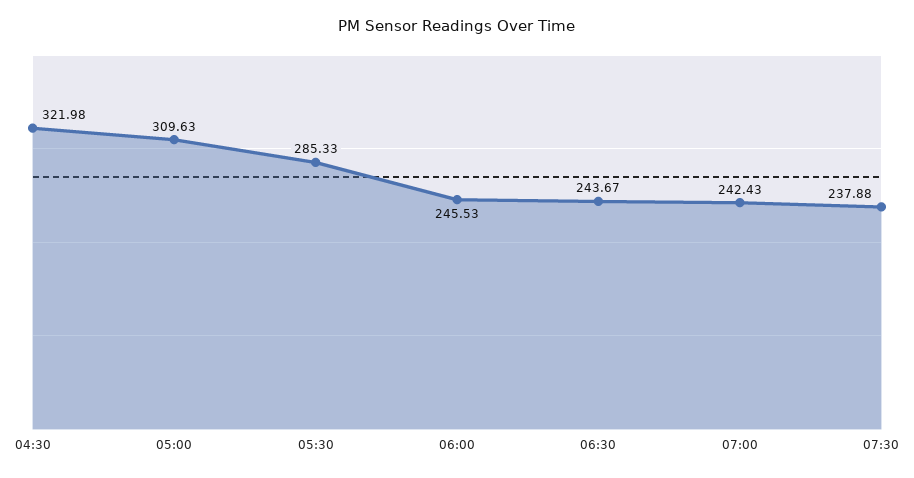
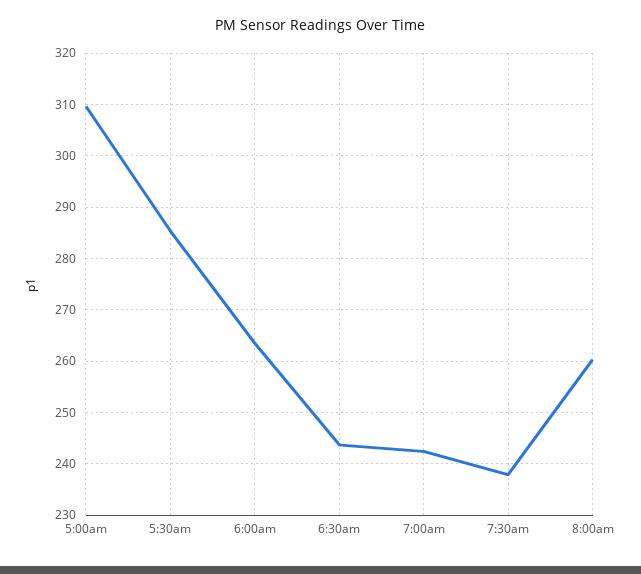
04:30: 321.98 -> none
06:00: 245.53 -> 264
8:00am: none -> 260

